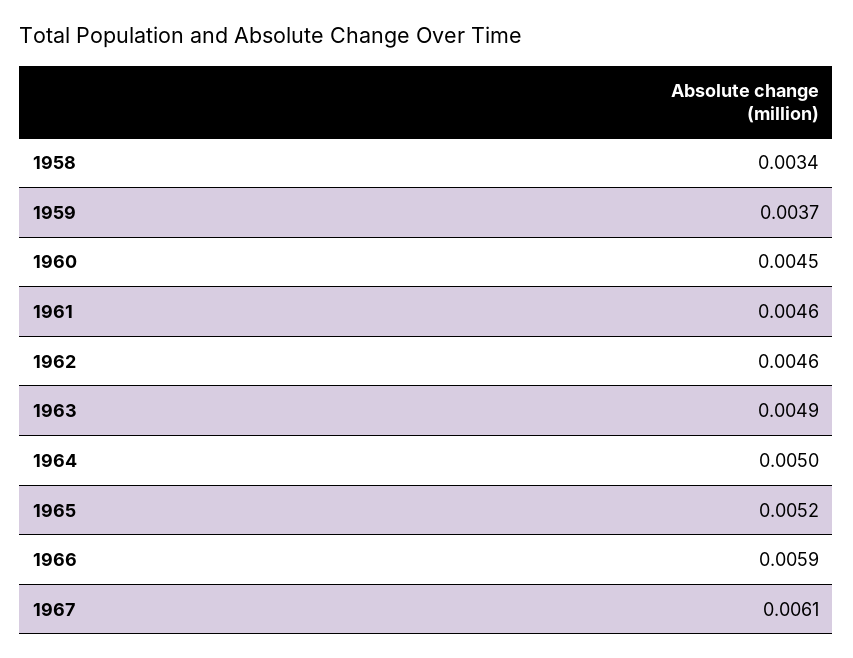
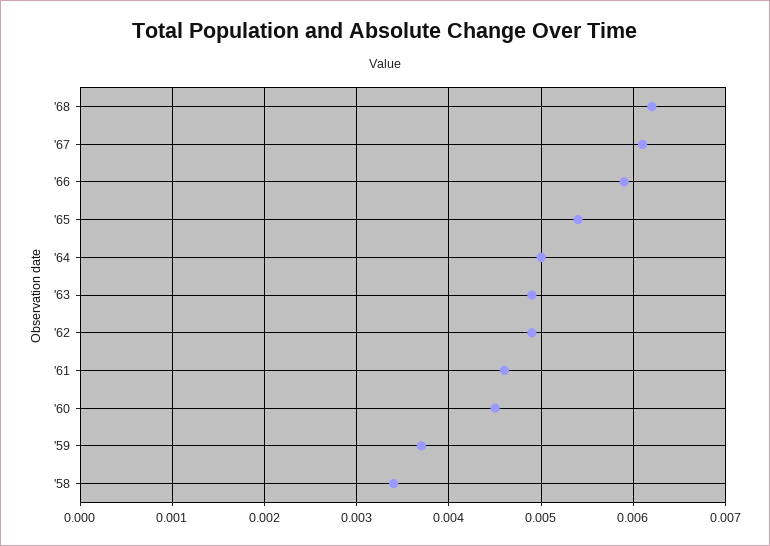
1962: 0.0046 -> 0.0049
1965: 0.0052 -> 0.0054
'68: none -> 0.0062

